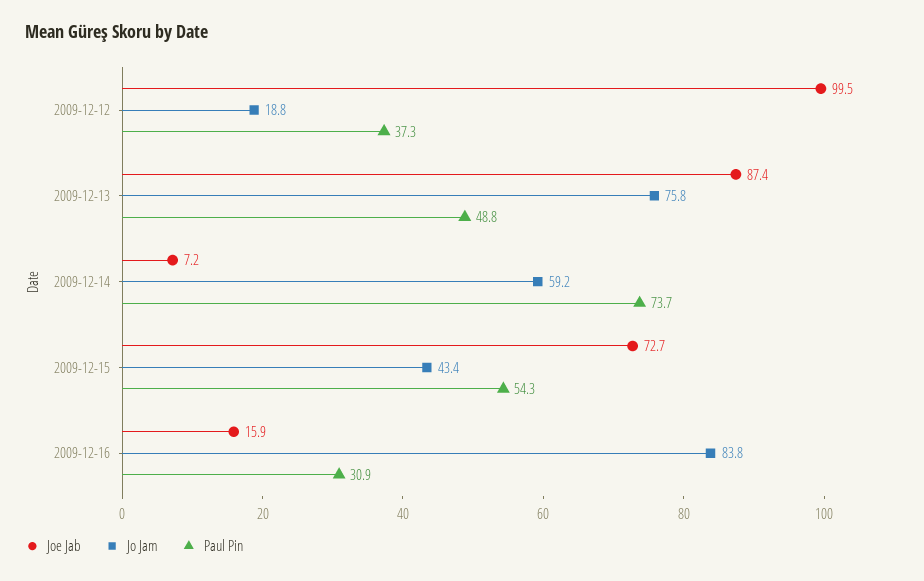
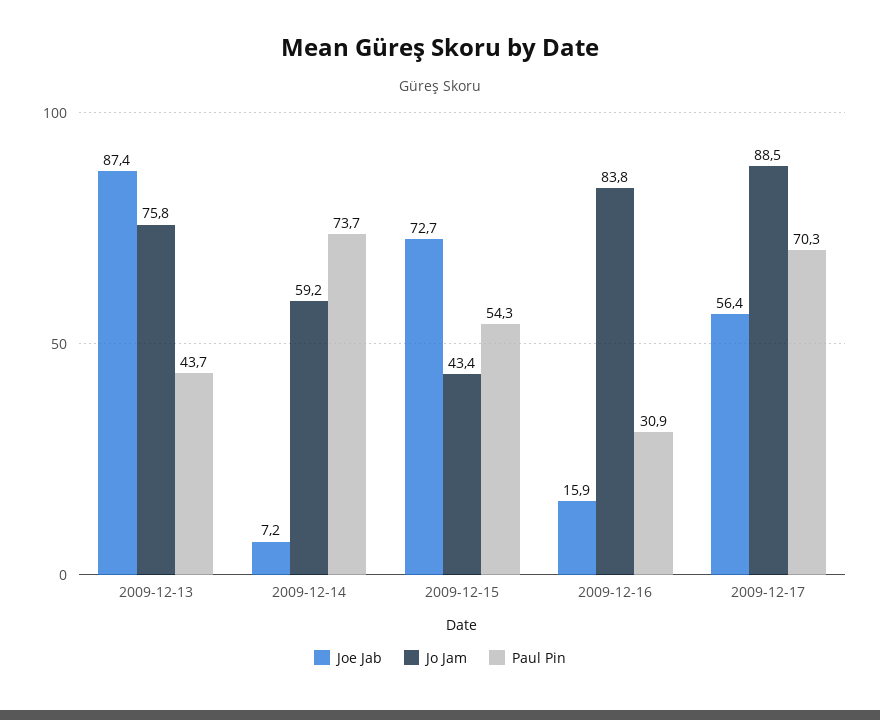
Joe Jab, 2009-12-12: 99.5 -> none
Jo Jam, 2009-12-12: 18.8 -> none
Paul Pin, 2009-12-12: 37.3 -> none
Paul Pin, 2009-12-13: 48.8 -> 43.7
Joe Jab, 2009-12-17: none -> 56.4
Jo Jam, 2009-12-17: none -> 88.5
Paul Pin, 2009-12-17: none -> 70.3

